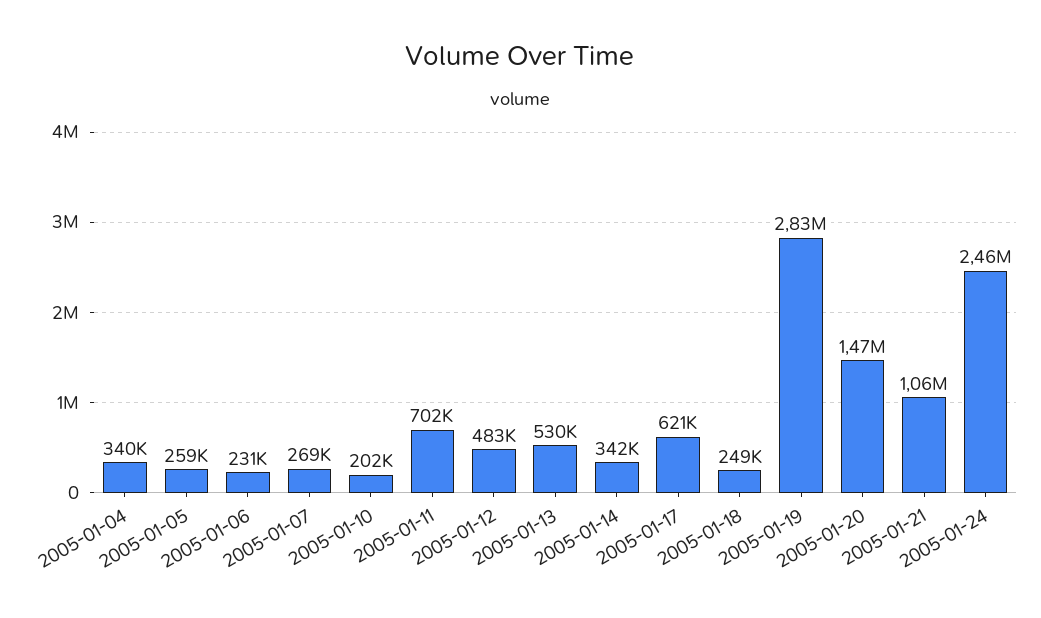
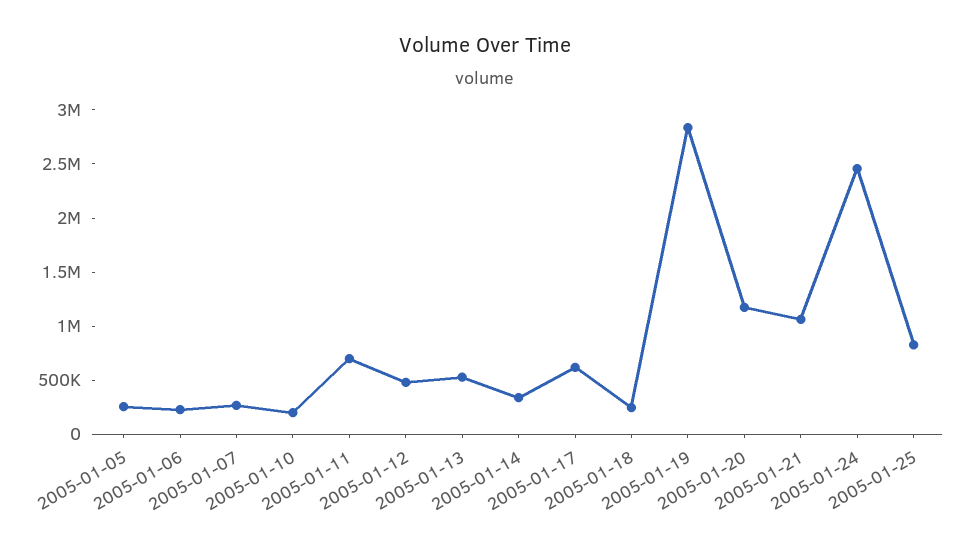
2005-01-04: 340000 -> none
2005-01-20: 1470000 -> 1200000
2005-01-25: none -> 800000

